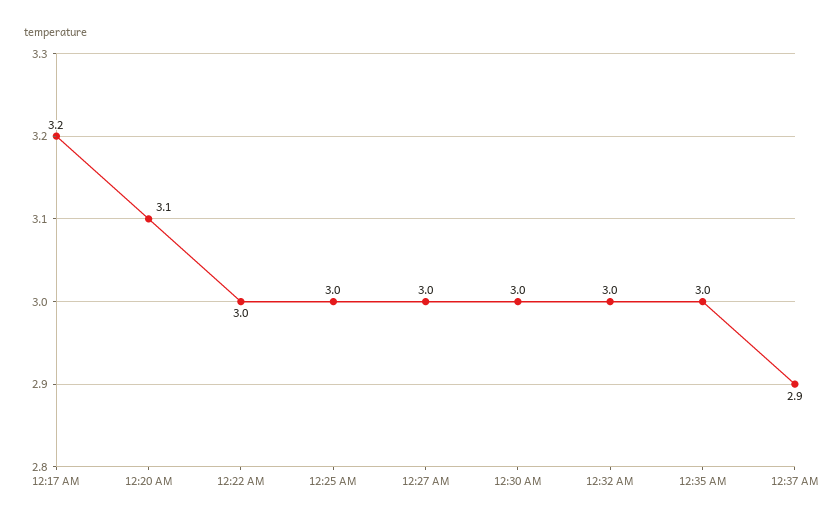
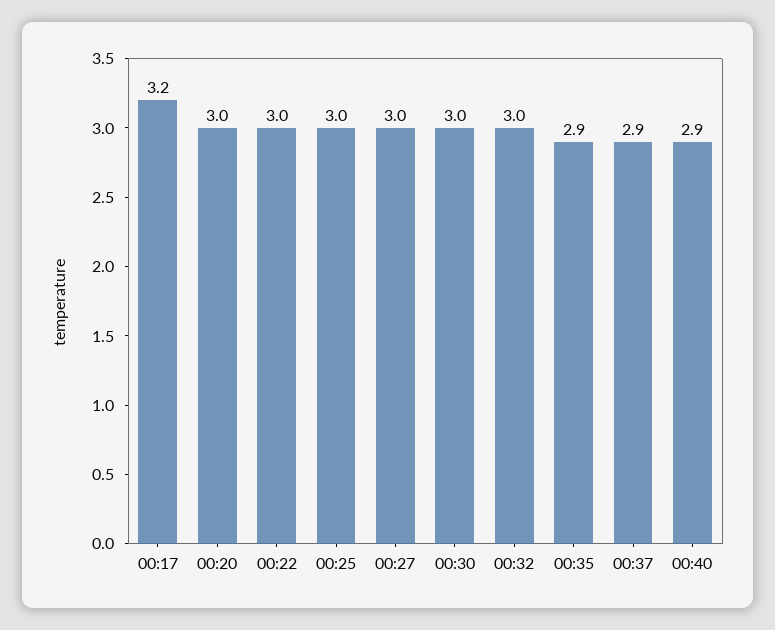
12:20 AM: 3.1 -> 3
12:35 AM: 3 -> 2.9
00:40: none -> 2.9

